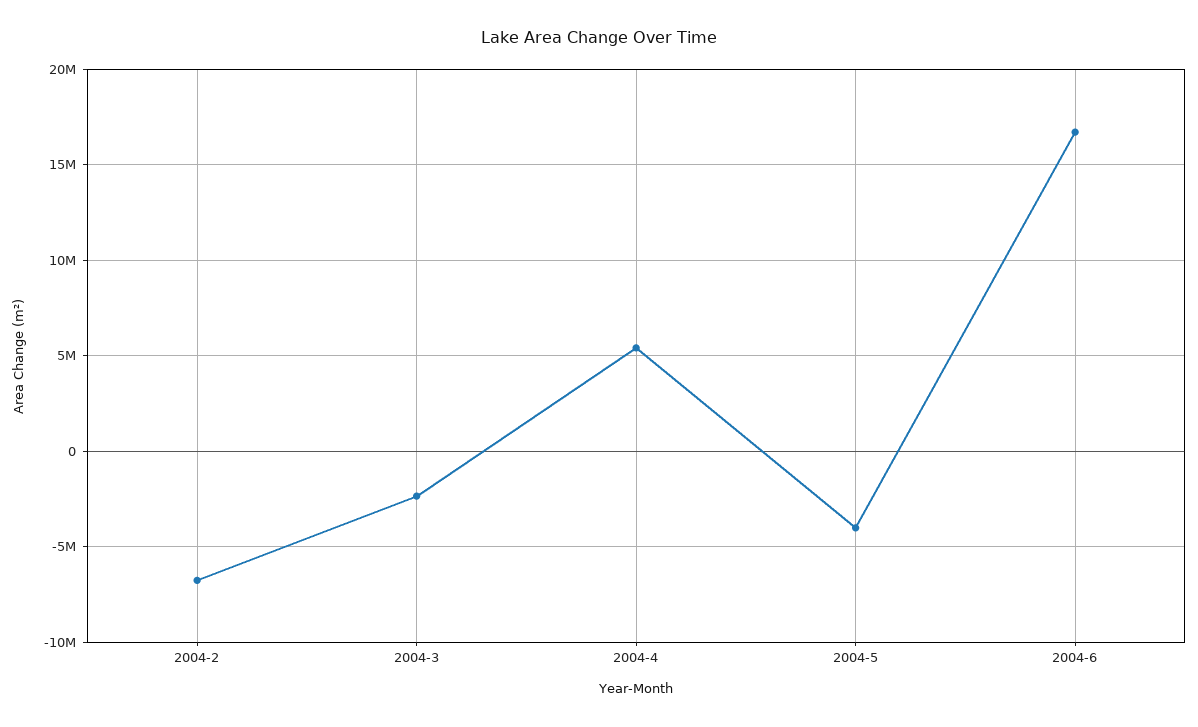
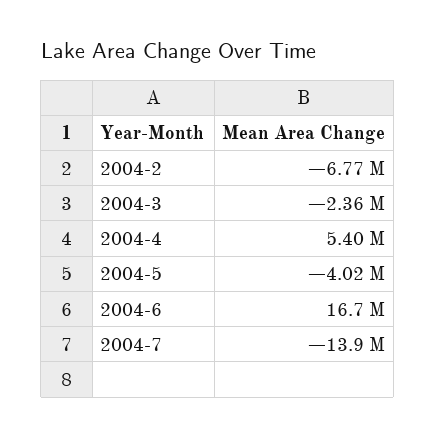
2004-7: none -> -13900000

